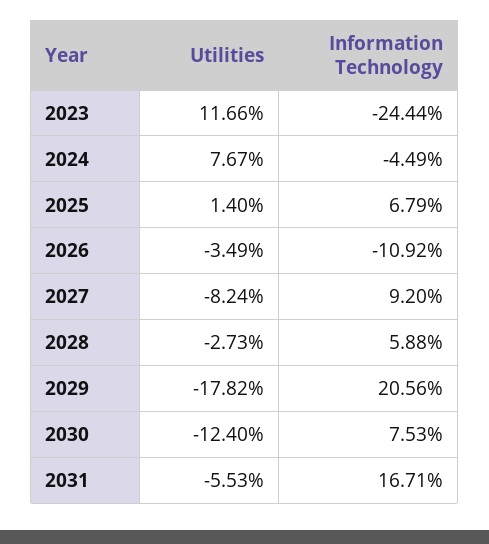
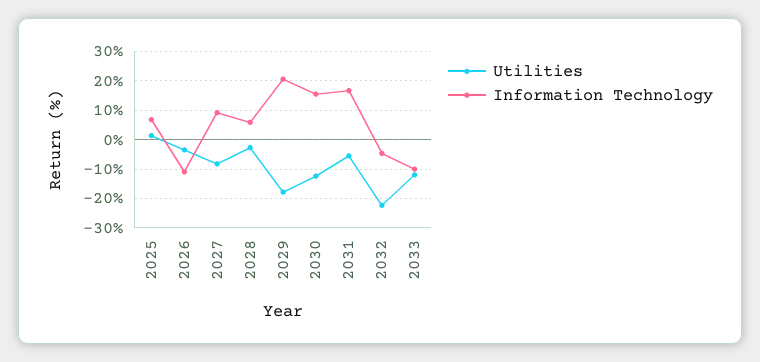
Utilities, 2023: 11.66 -> none
Information Technology, 2023: -24.44 -> none
Utilities, 2024: 7.67 -> none
Information Technology, 2024: -4.49 -> none
Information Technology, 2030: 7.53 -> 15
Utilities, 2032: none -> -22.5
Information Technology, 2032: none -> -5
Utilities, 2033: none -> -12.5
Information Technology, 2033: none -> -10

